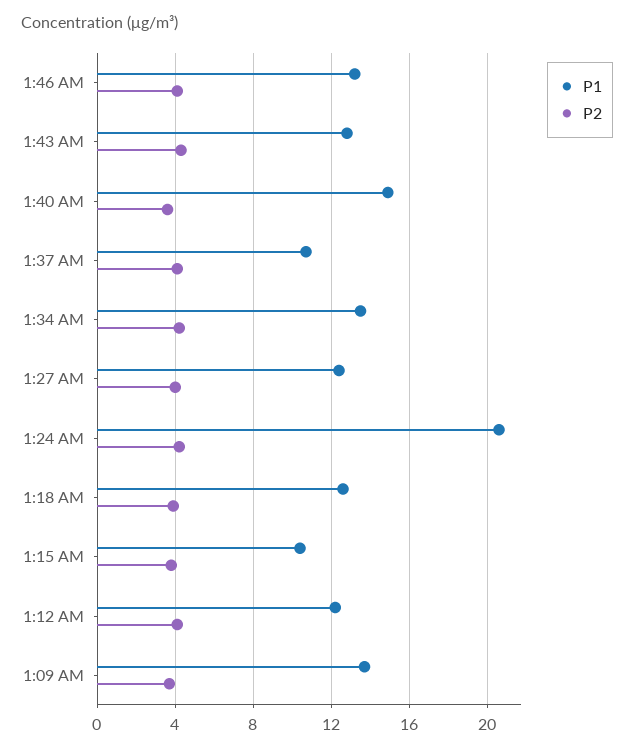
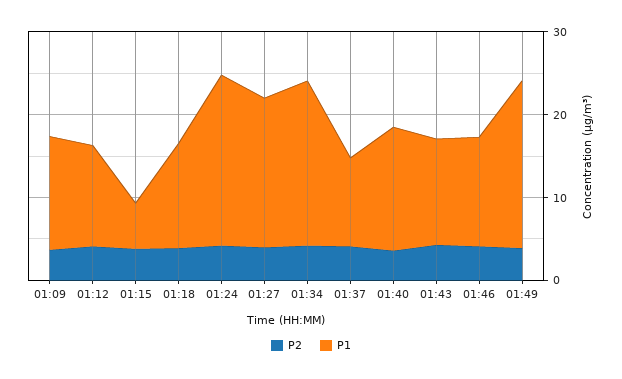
P1, 1:34 AM: 13.5 -> 20
P1, 1:27 AM: 12.5 -> 18
P1, 1:15 AM: 10.5 -> 6
P2, 01:49: none -> 4
P1, 01:49: none -> 20

